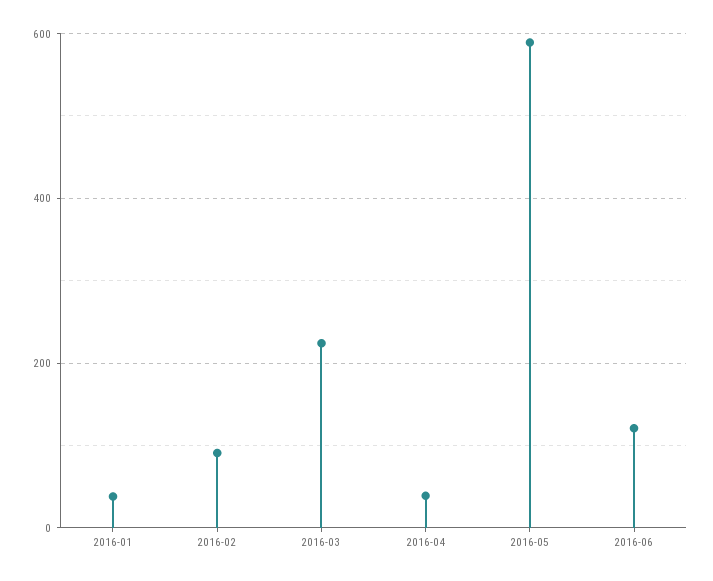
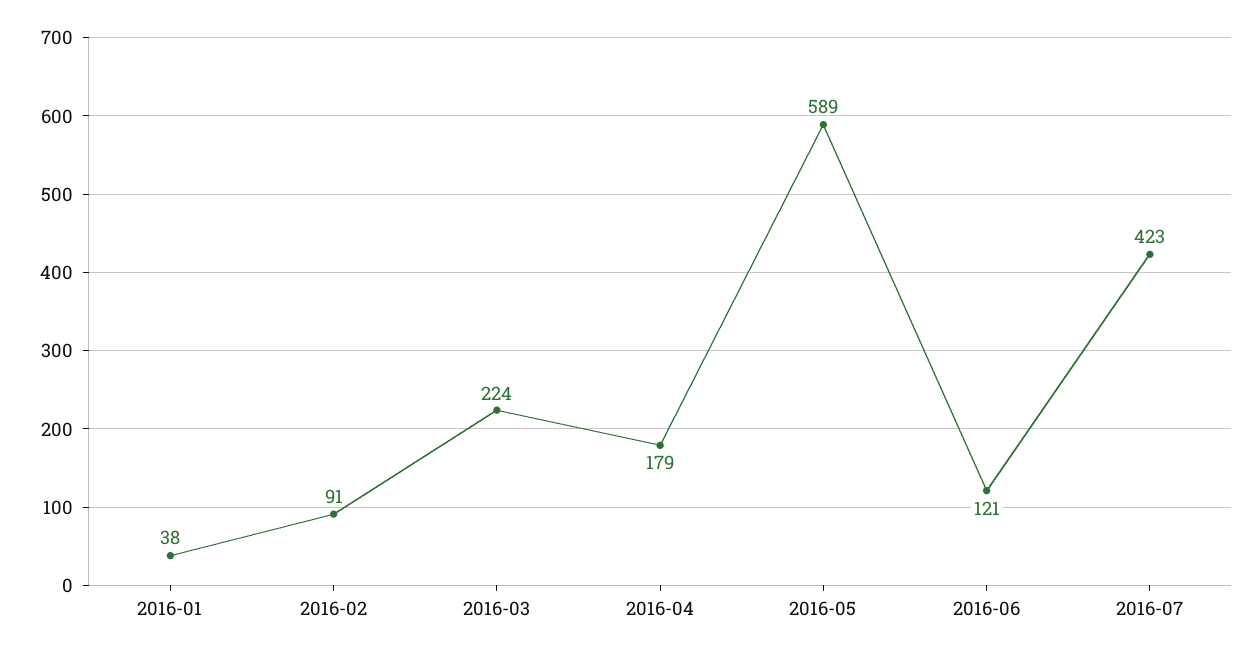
2016-04: 40 -> 179
2016-07: none -> 423

